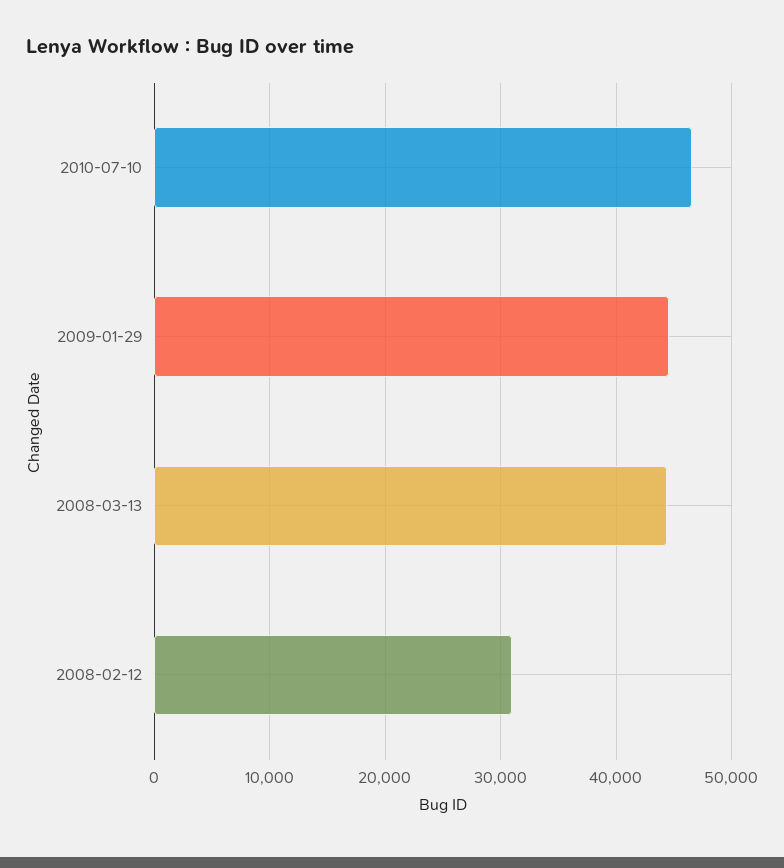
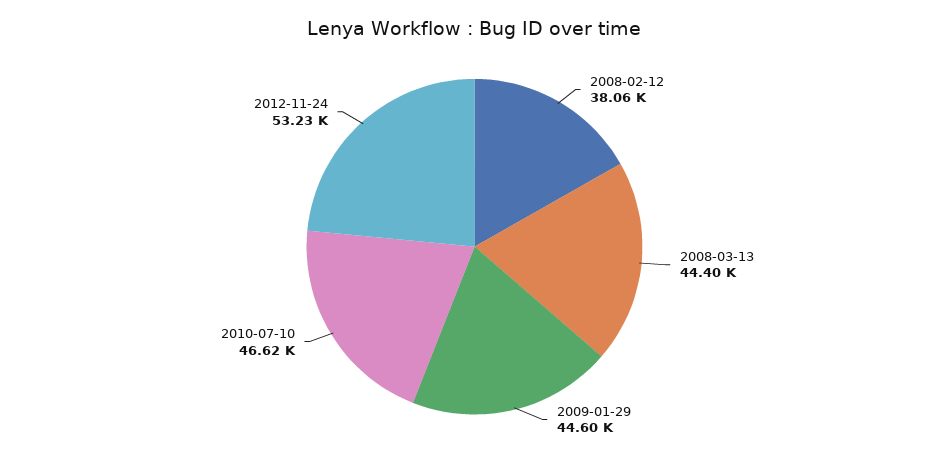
2008-02-12: 31000 -> 38060
2012-11-24: none -> 53230

